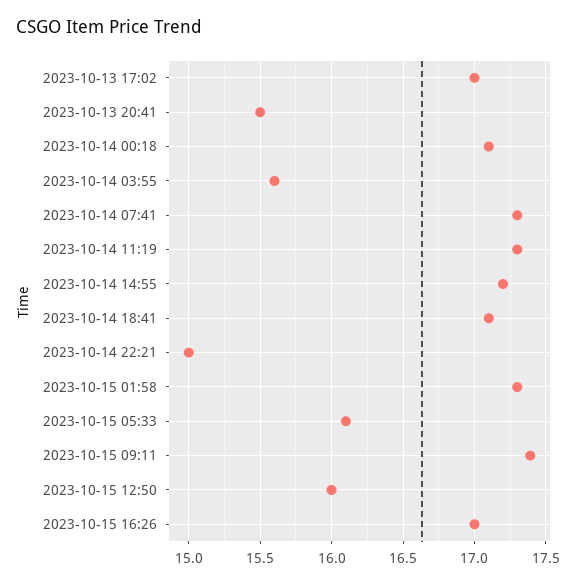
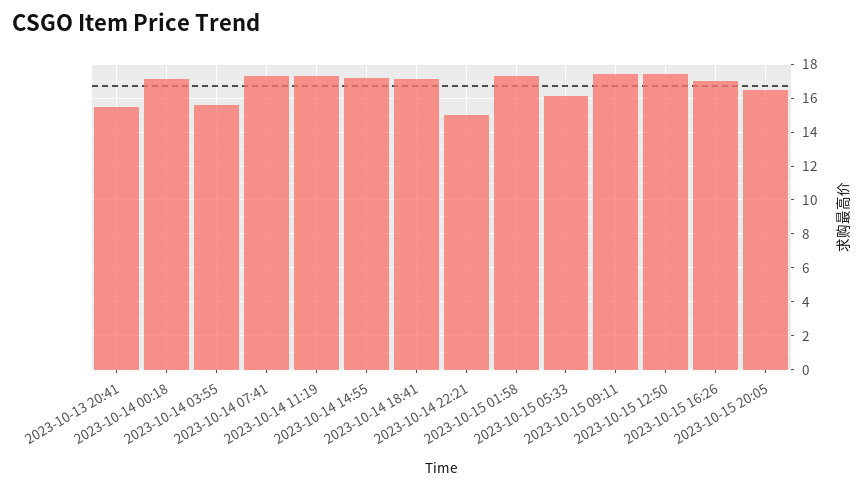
2023-10-13 17:02: 17 -> none
2023-10-15 12:50: 16 -> 17.5
2023-10-15 20:05: none -> 16.5

